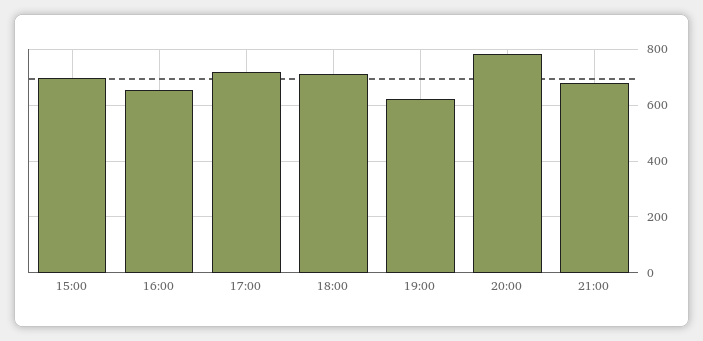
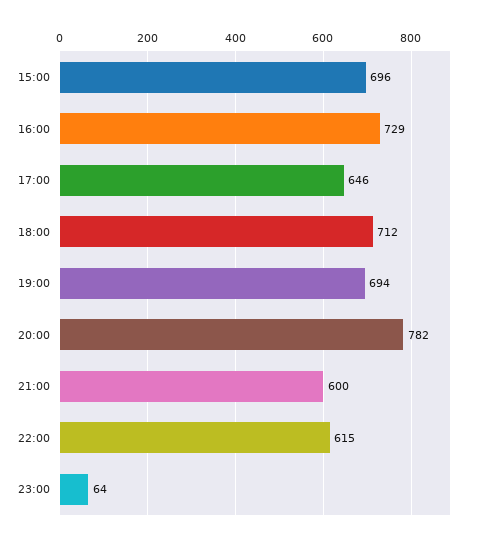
16:00: 650 -> 729
17:00: 725 -> 646
19:00: 625 -> 694
21:00: 675 -> 600
22:00: none -> 615
23:00: none -> 64

